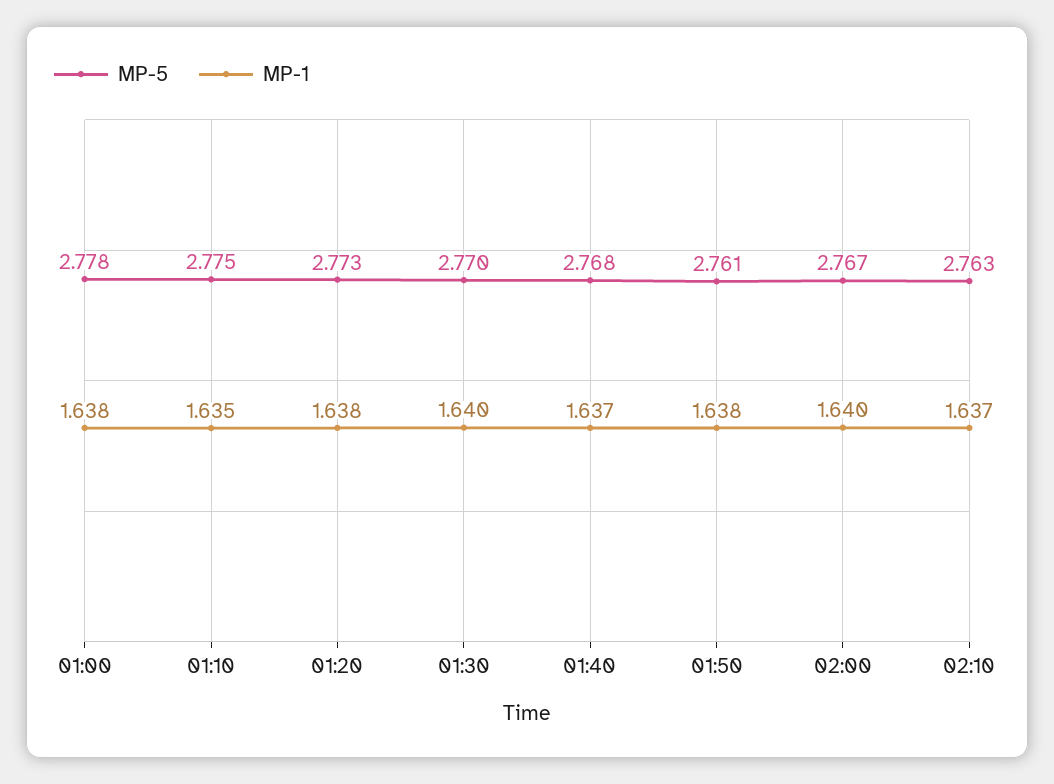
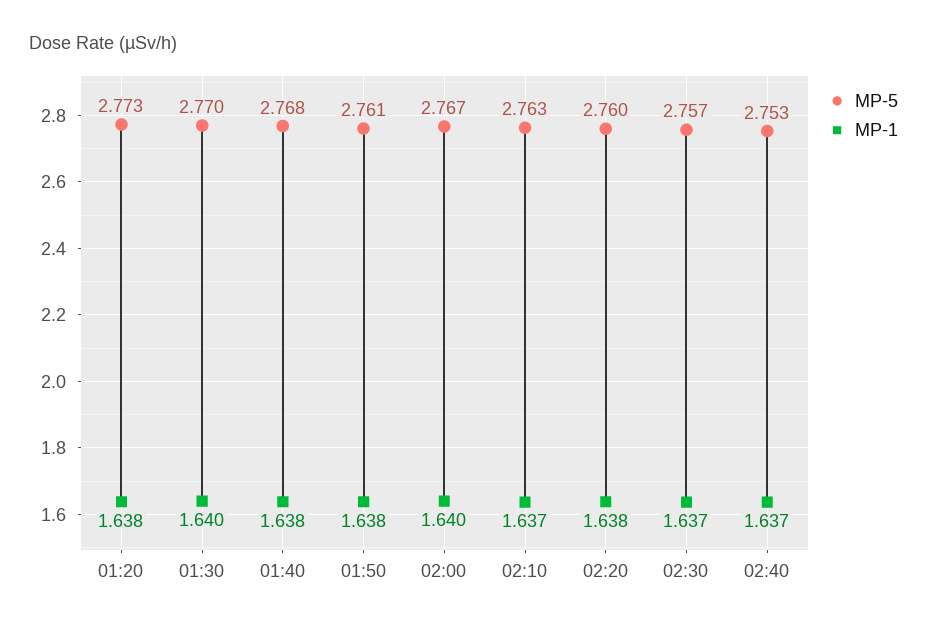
MP-5, 01:00: 2.778 -> none
MP-1, 01:00: 1.638 -> none
MP-5, 01:10: 2.775 -> none
MP-1, 01:10: 1.635 -> none
MP-1, 01:40: 1.637 -> 1.638
MP-5, 02:20: none -> 2.76
MP-1, 02:20: none -> 1.638
MP-5, 02:30: none -> 2.757
MP-1, 02:30: none -> 1.637
MP-5, 02:40: none -> 2.753
MP-1, 02:40: none -> 1.637

